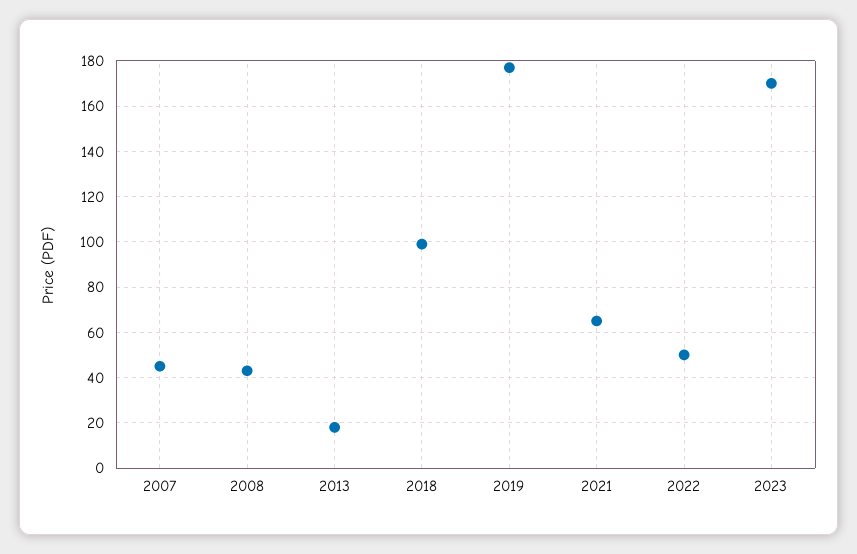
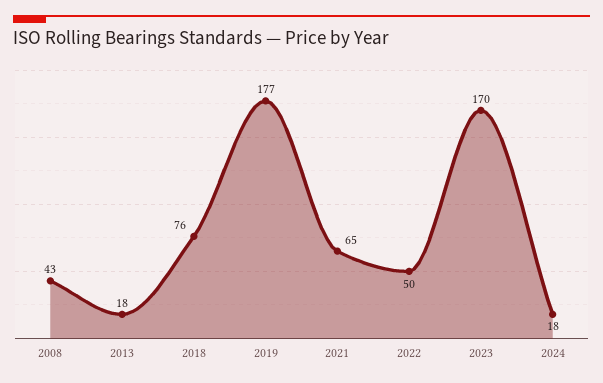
2007: 45 -> none
2018: 100 -> 76
2024: none -> 18

